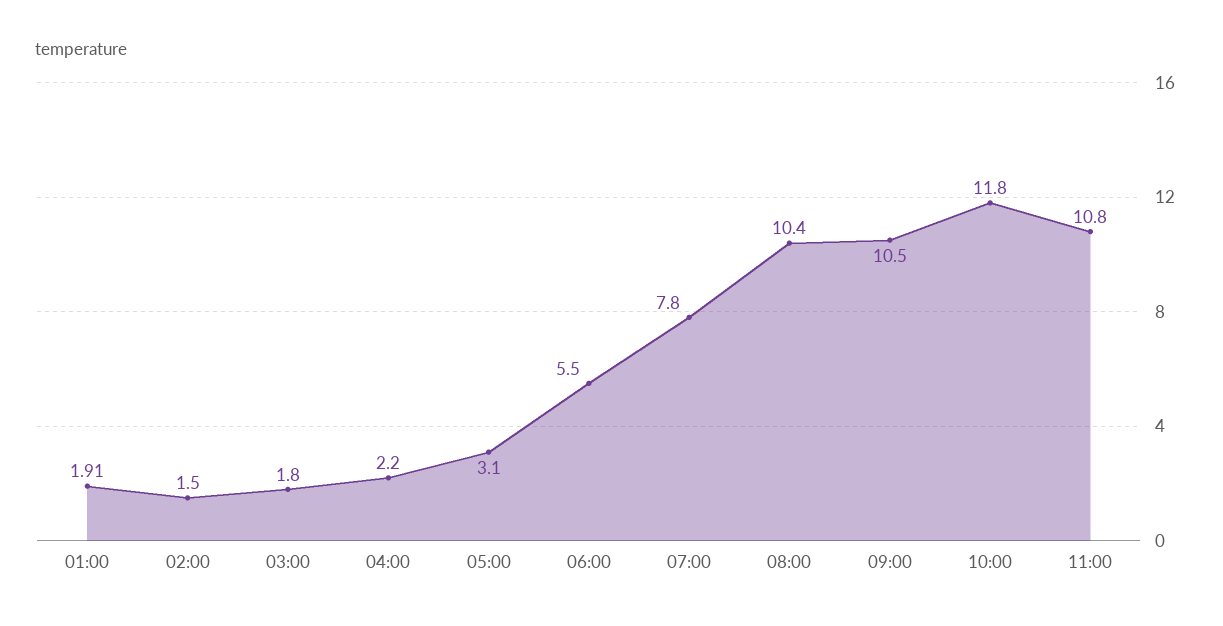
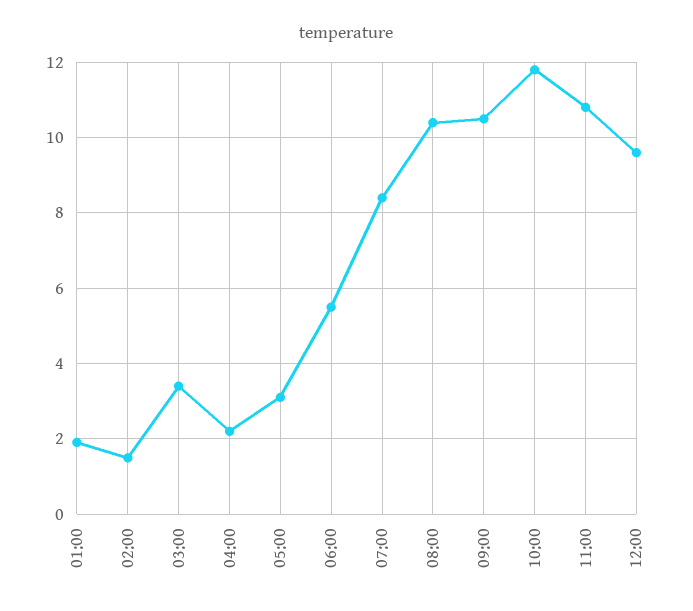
03:00: 1.8 -> 3.4
07:00: 7.8 -> 8.4
12:00: none -> 9.6

